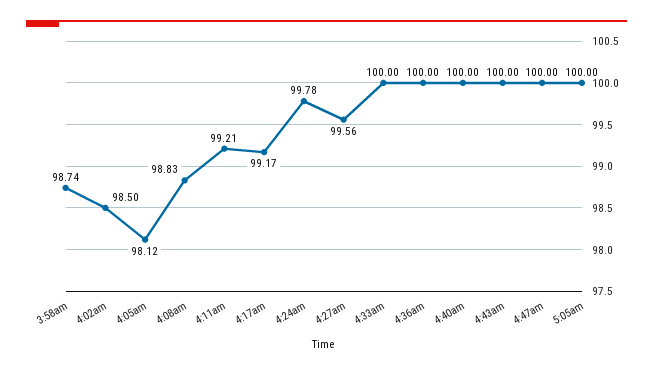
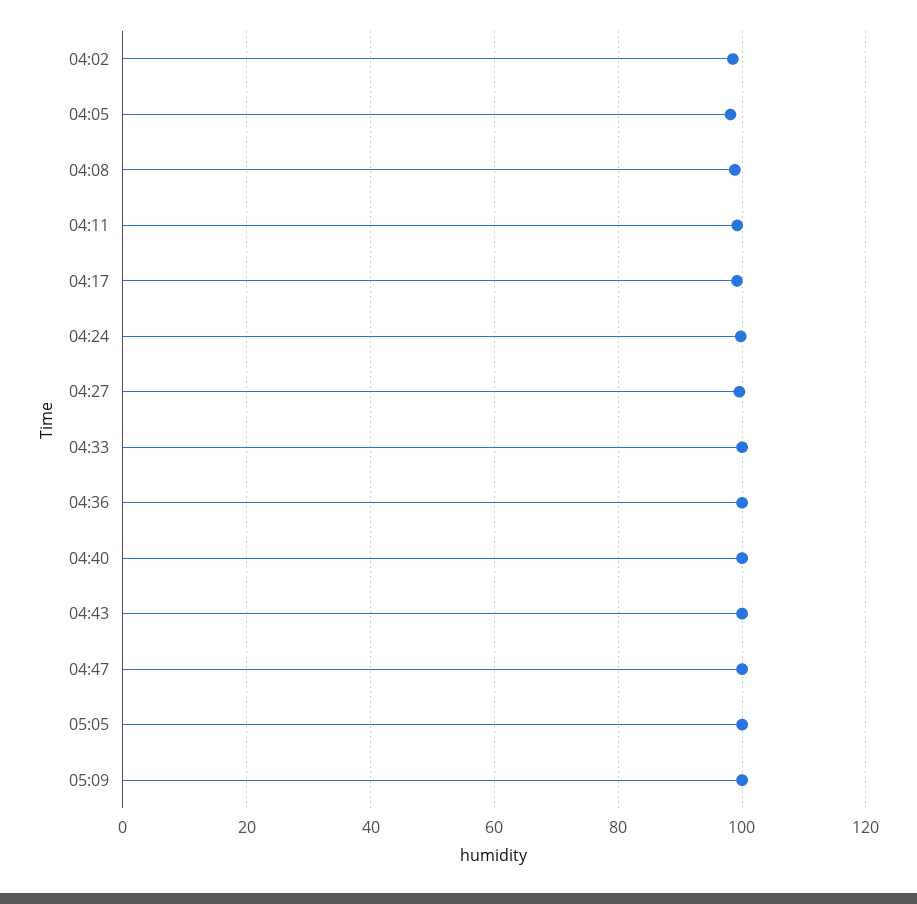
3:58am: 98.74 -> none
05:09: none -> 100

